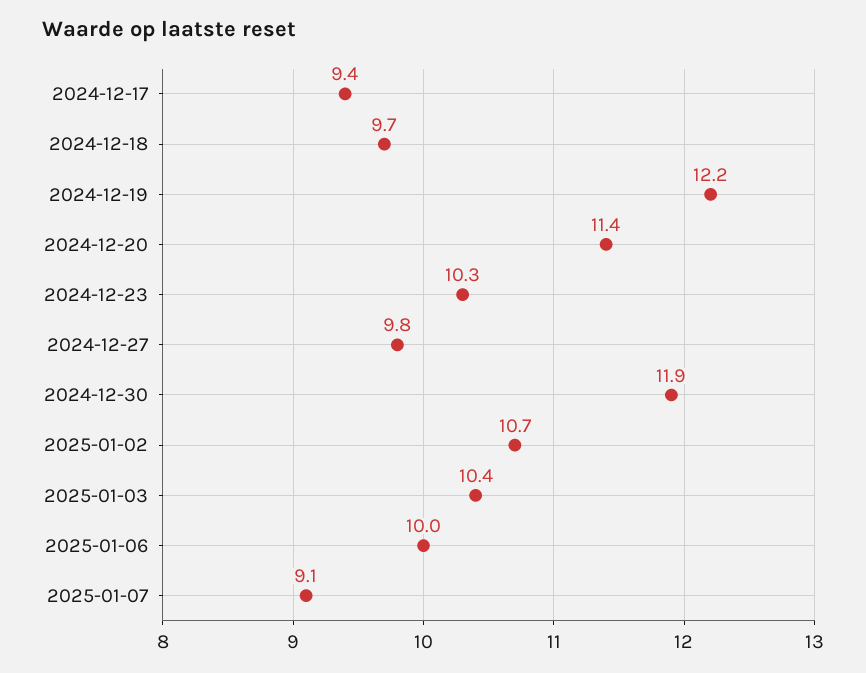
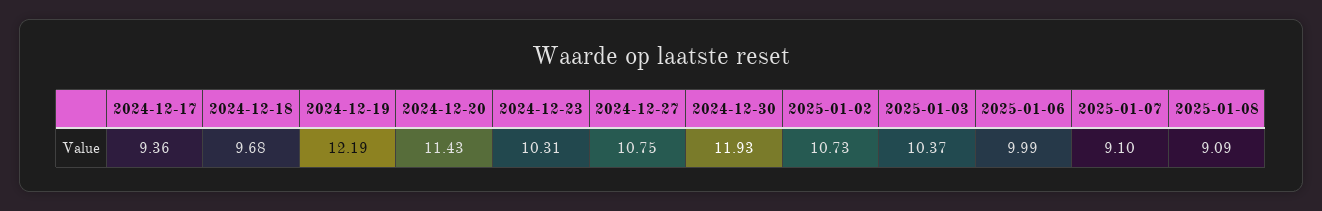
2024-12-27: 9.8 -> 10.75
2025-01-08: none -> 9.09

